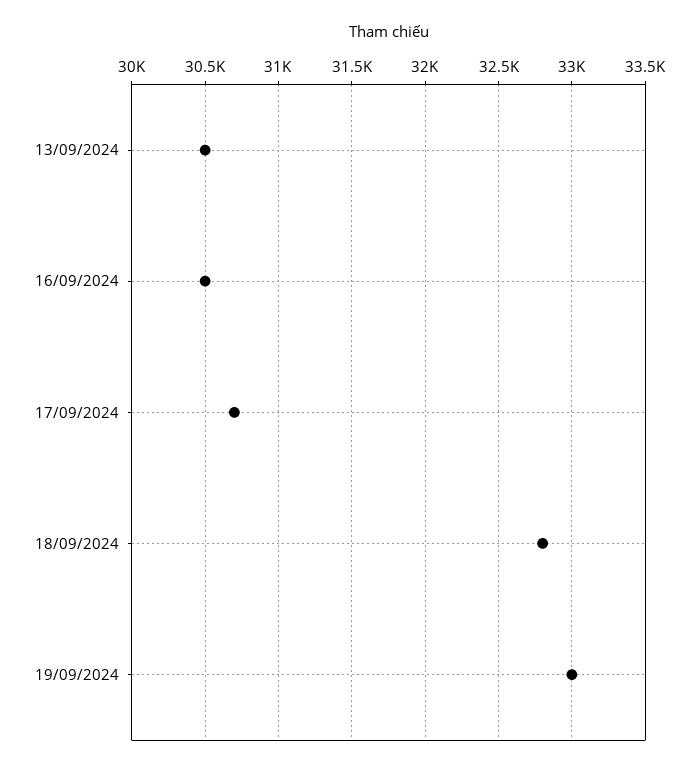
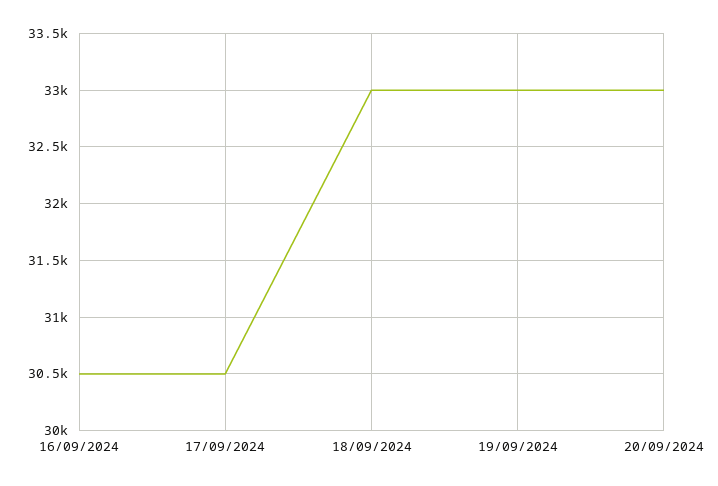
13/09/2024: 30500 -> none
17/09/2024: 30700 -> 30500
18/09/2024: 32800 -> 33000
20/09/2024: none -> 33000

